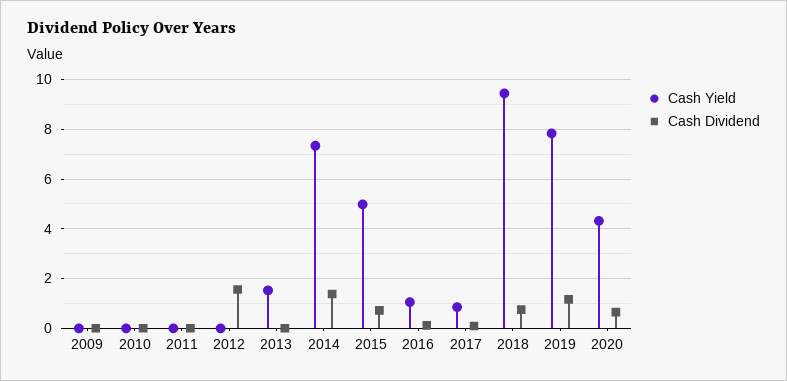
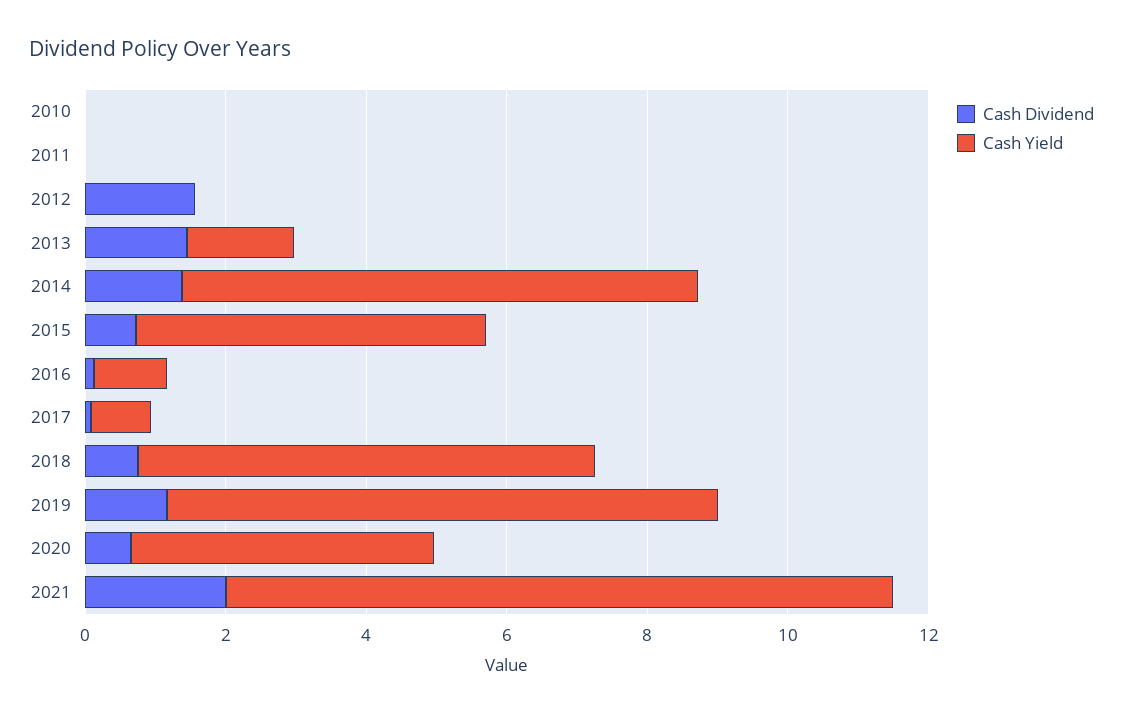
Cash Yield, 2009: 0 -> none
Cash Dividend, 2009: 0 -> none
Cash Dividend, 2013: 0 -> 1.5
Cash Yield, 2018: 9.5 -> 6.5
Cash Dividend, 2021: none -> 2
Cash Yield, 2021: none -> 9.5

